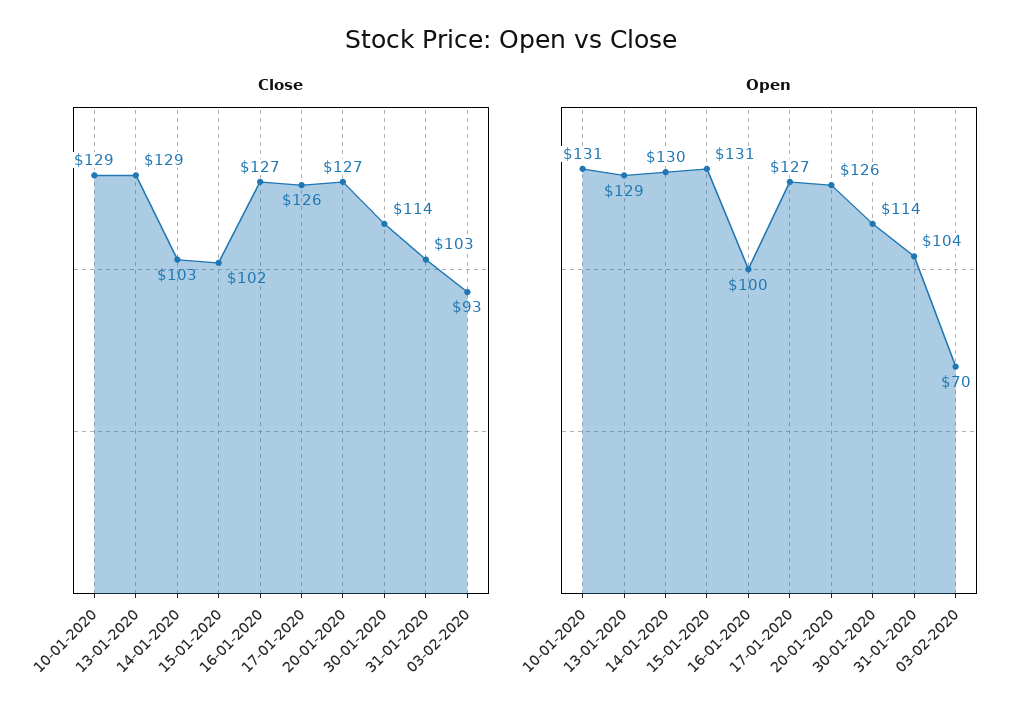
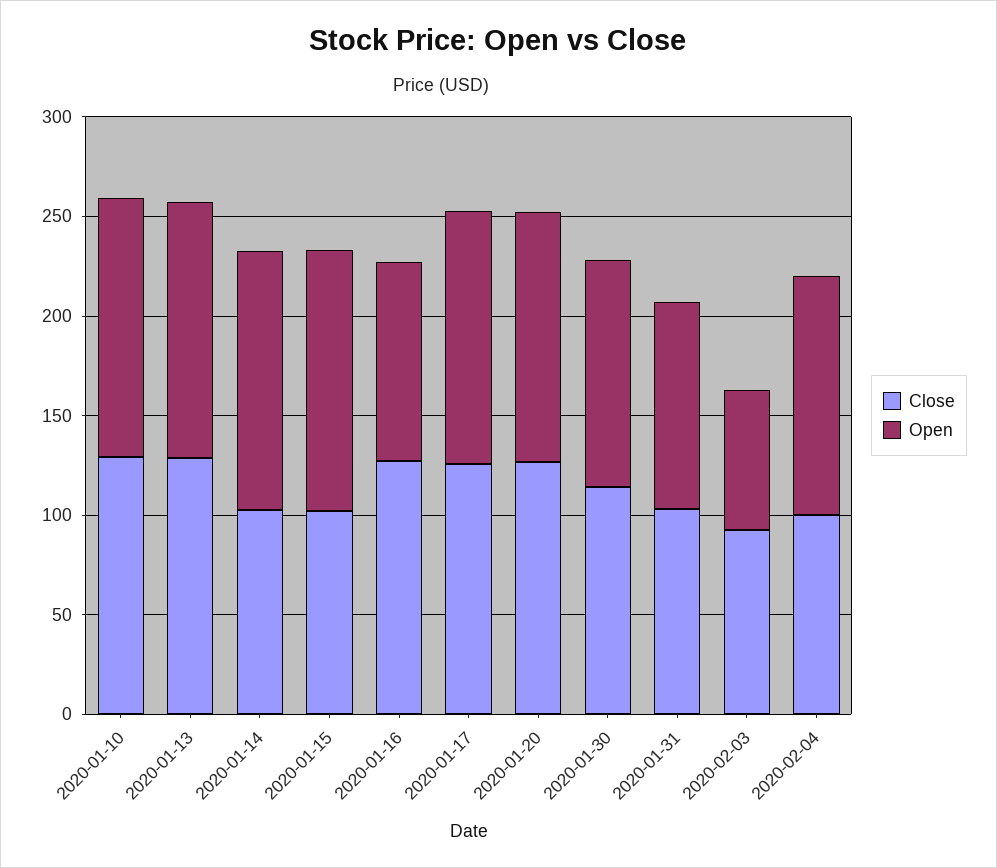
Close, 2020-02-04: none -> 100
Open, 2020-02-04: none -> 120

